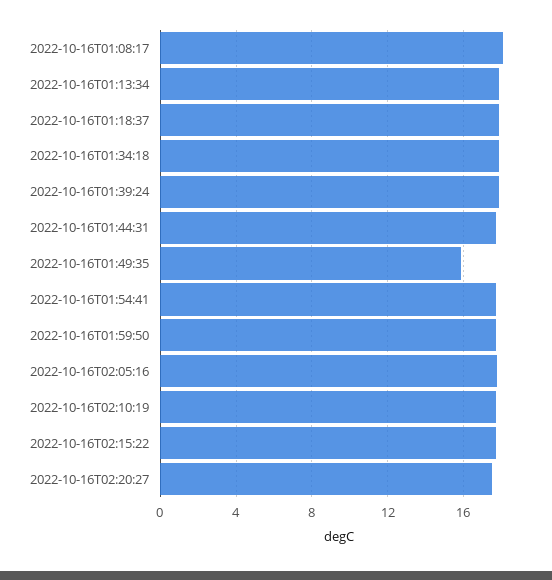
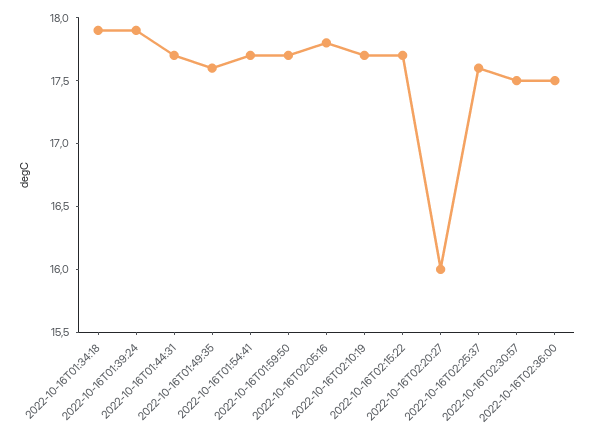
2022-10-16T01:08:17: 18 -> none
2022-10-16T01:13:34: 18 -> none
2022-10-16T01:18:37: 18 -> none
2022-10-16T01:49:35: 16 -> 17.6
2022-10-16T02:20:27: 17.5 -> 16
2022-10-16T02:25:37: none -> 17.6
2022-10-16T02:30:57: none -> 17.5
2022-10-16T02:36:00: none -> 17.5

